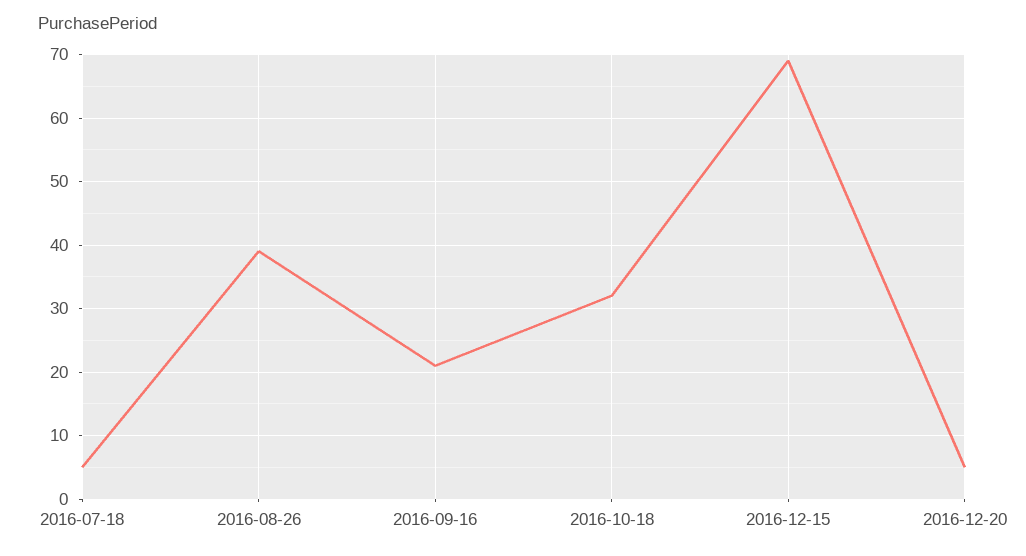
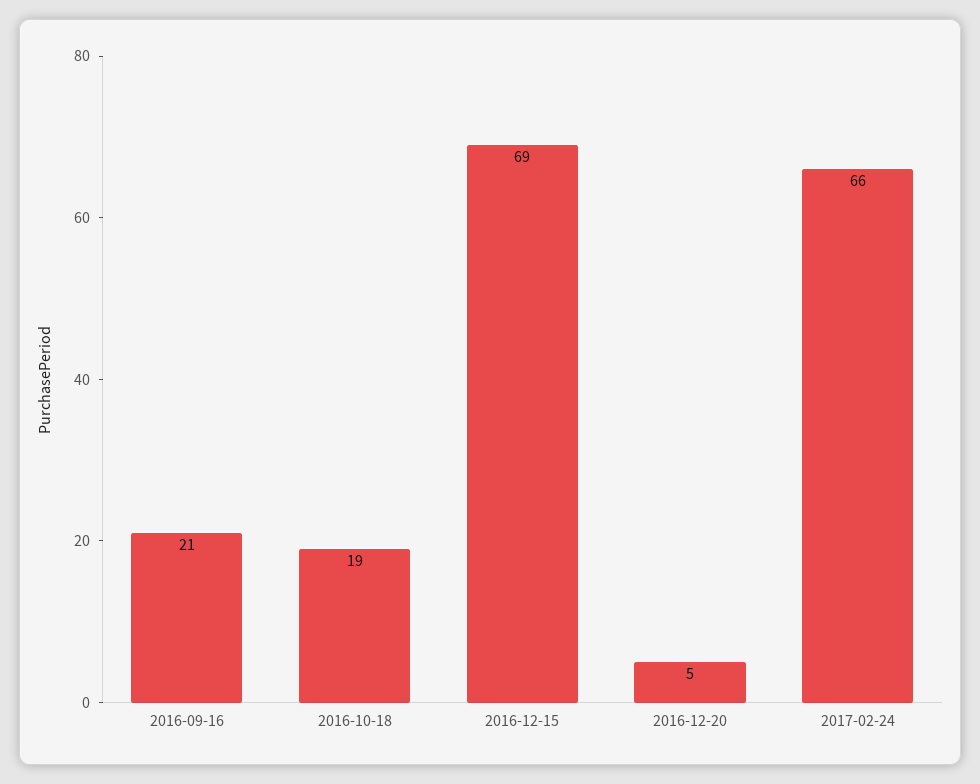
2016-07-18: 5 -> none
2016-08-26: 39 -> none
2016-10-18: 32 -> 19
2017-02-24: none -> 66

